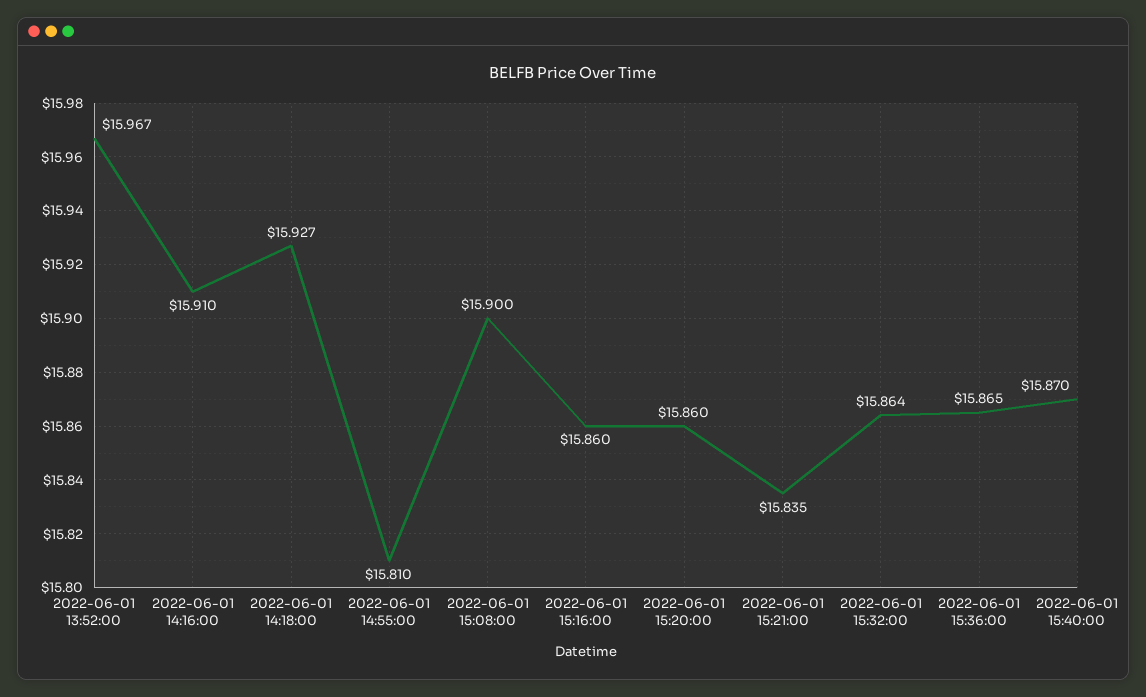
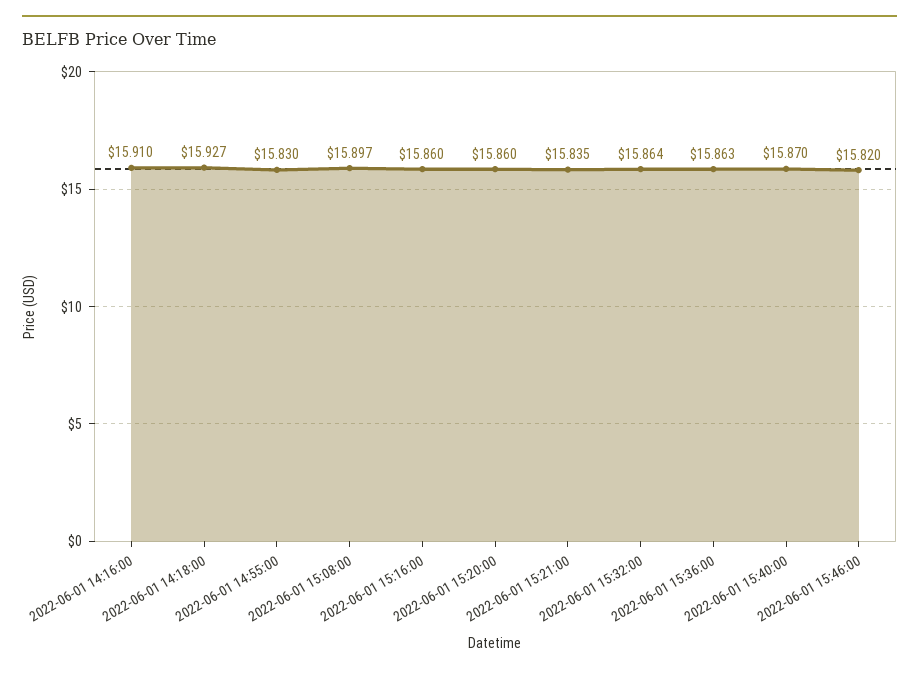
2022-06-01 13:52:00: 15.967 -> none
2022-06-01 14:55:00: 15.81 -> 15.83
2022-06-01 15:08:00: 15.9 -> 15.897
2022-06-01 15:36:00: 15.865 -> 15.863
2022-06-01 15:46:00: none -> 15.82

